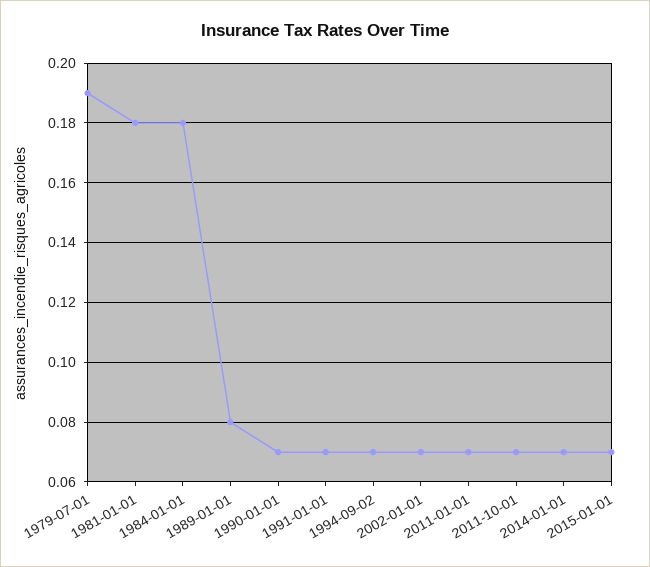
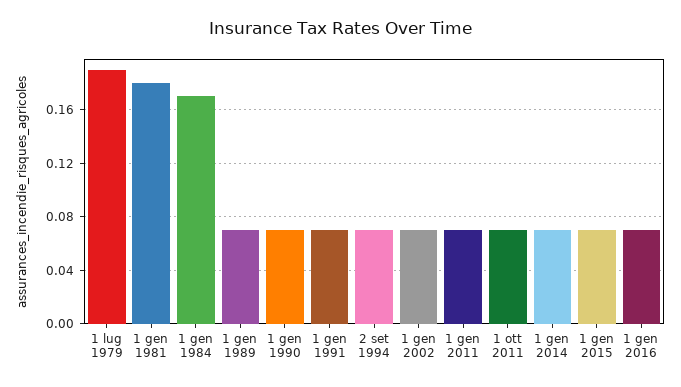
1984-01-01: 0.18 -> 0.17
1989-01-01: 0.08 -> 0.07
1 gen 2016: none -> 0.07

